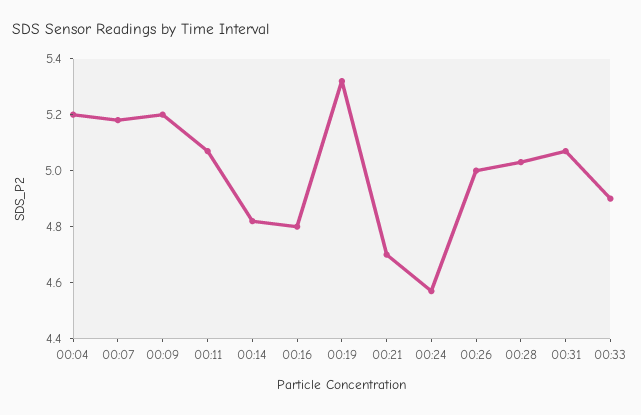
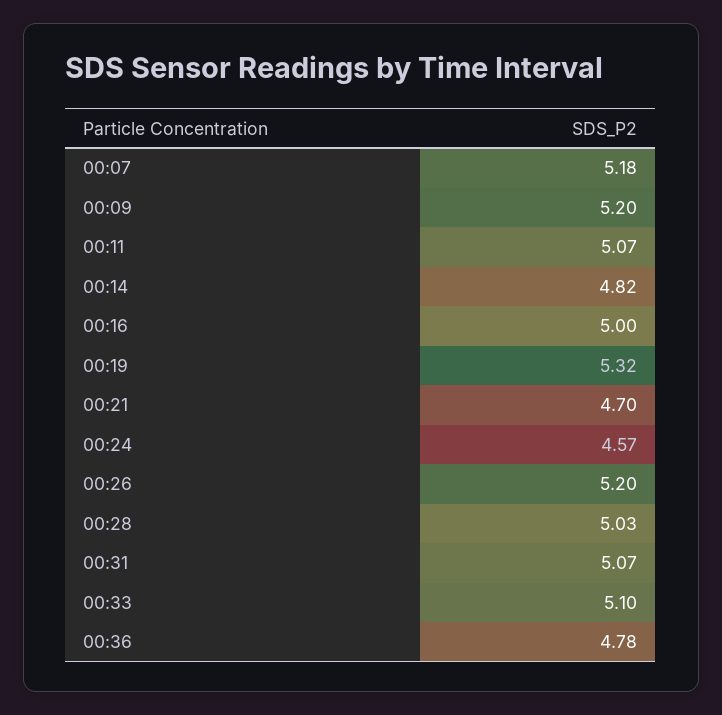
00:04: 5.2 -> none
00:16: 4.8 -> 5
00:26: 5 -> 5.2
00:33: 4.9 -> 5.1
00:36: none -> 4.78

